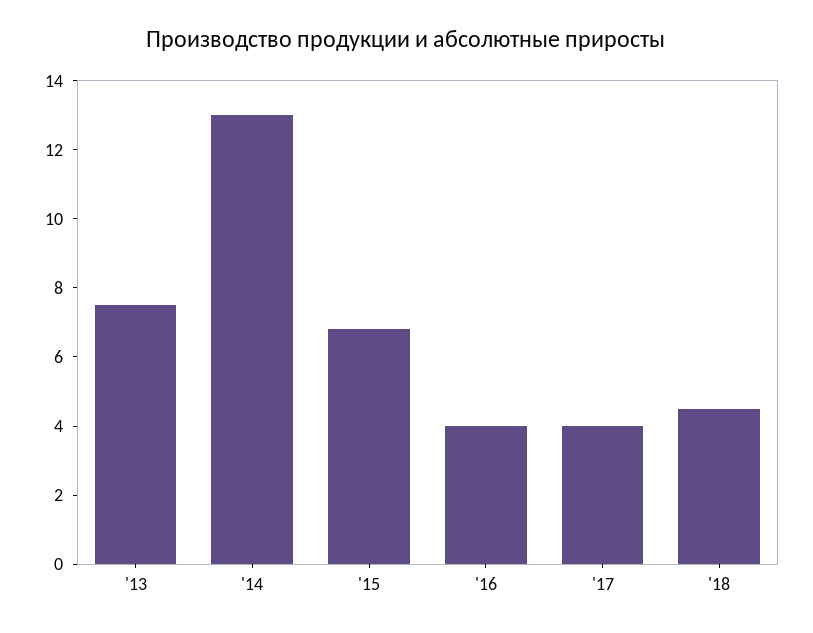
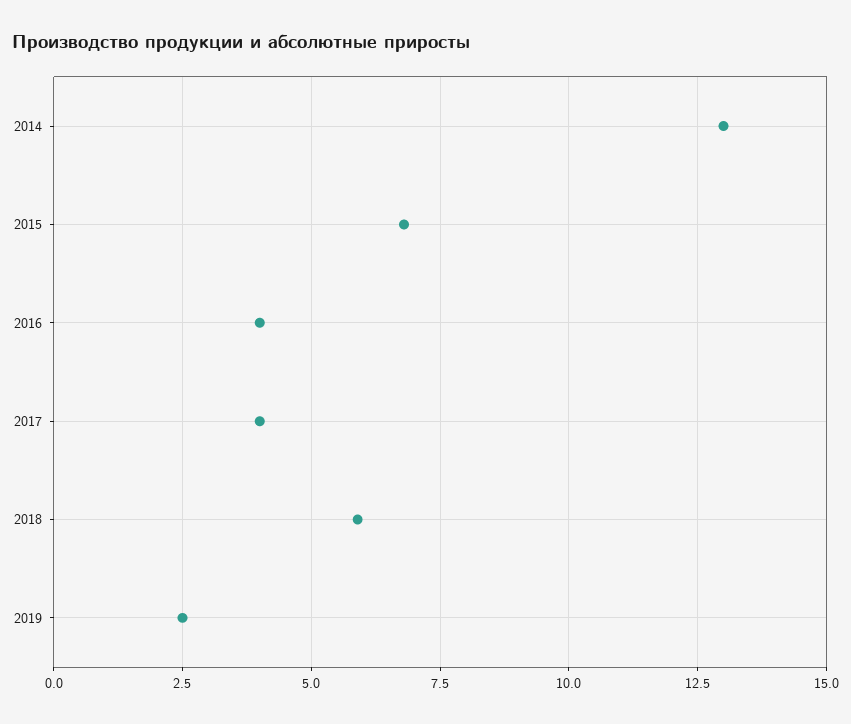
'13: 7.5 -> none
'18: 4.5 -> 6
2019: none -> 2.5

